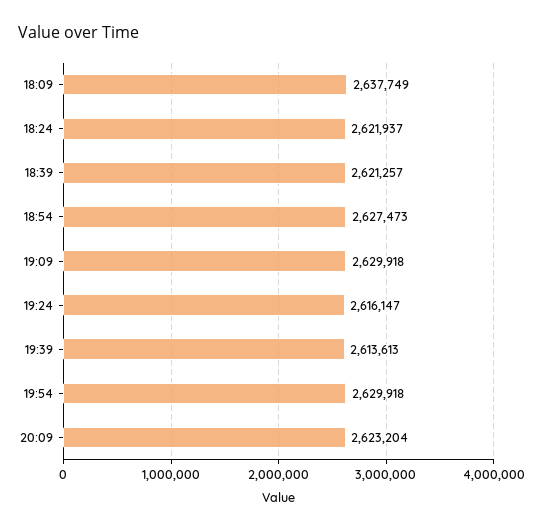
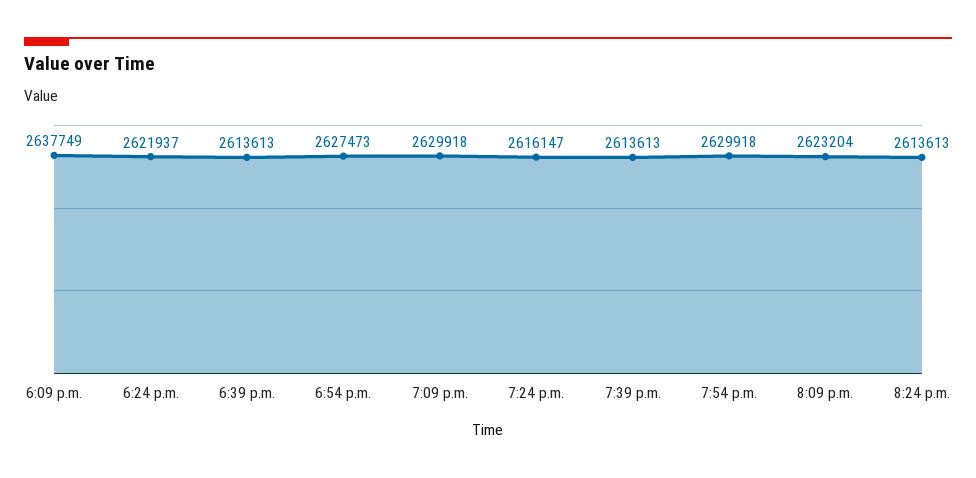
18:39: 2621257 -> 2613613
8:24 p.m.: none -> 2613613

